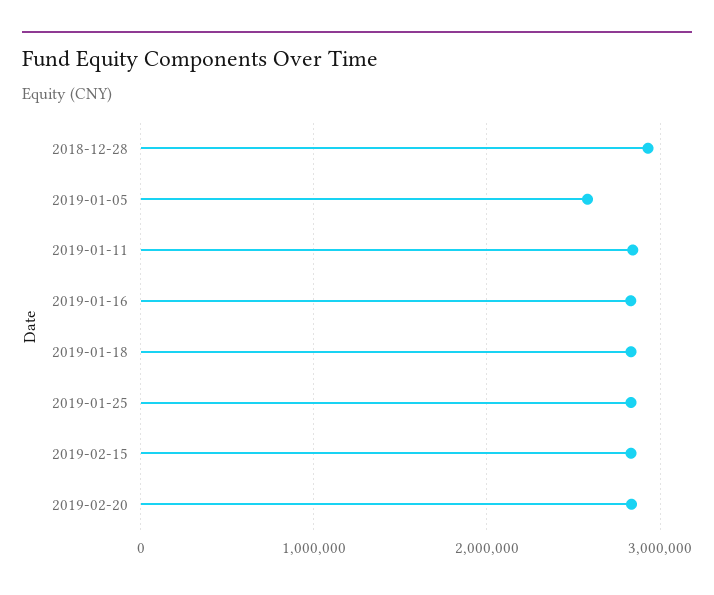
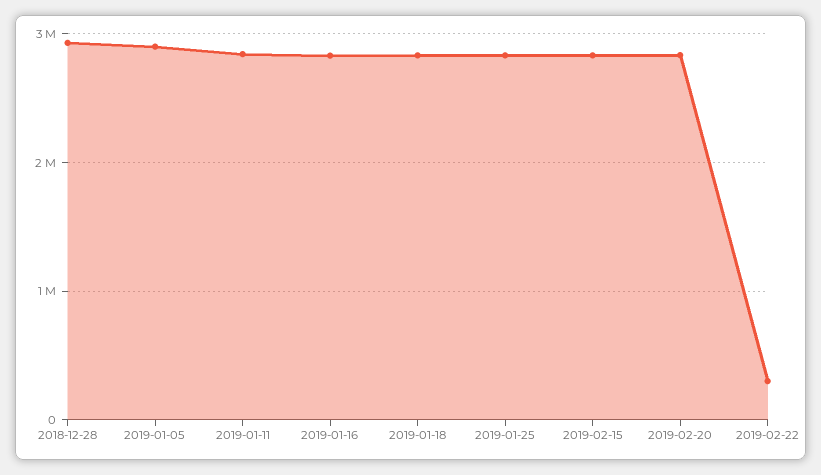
2019-01-05: 2600000 -> 2900000
2019-02-22: none -> 300000

